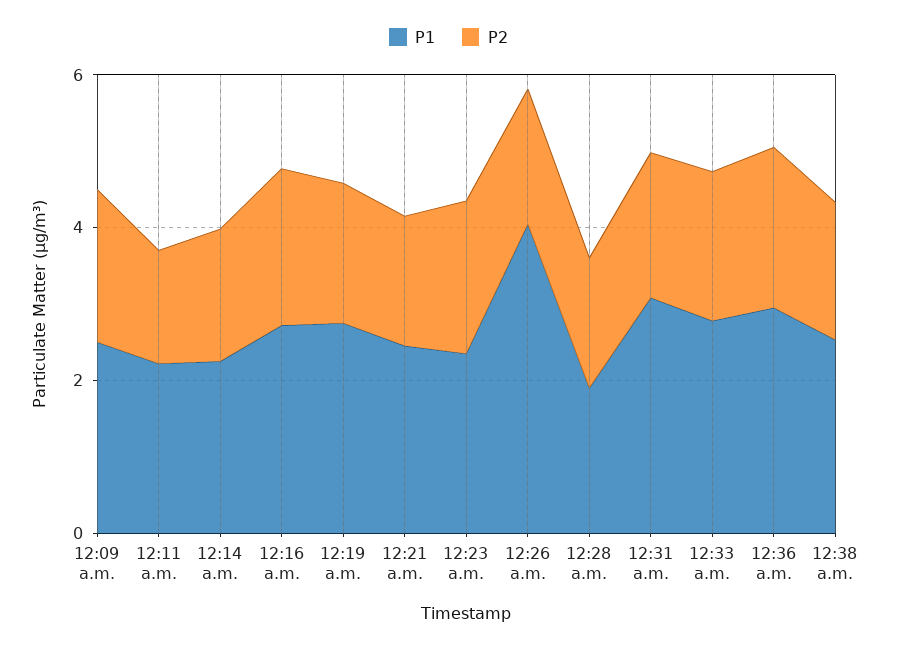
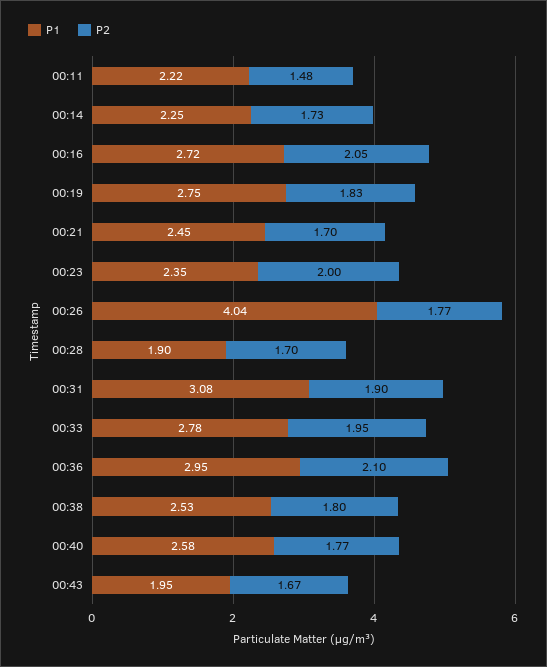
P1, 12:09 a.m.: 2.5 -> none
P2, 12:09 a.m.: 2 -> none
P1, 00:40: none -> 2.58
P2, 00:40: none -> 1.77
P1, 00:43: none -> 1.95
P2, 00:43: none -> 1.67

